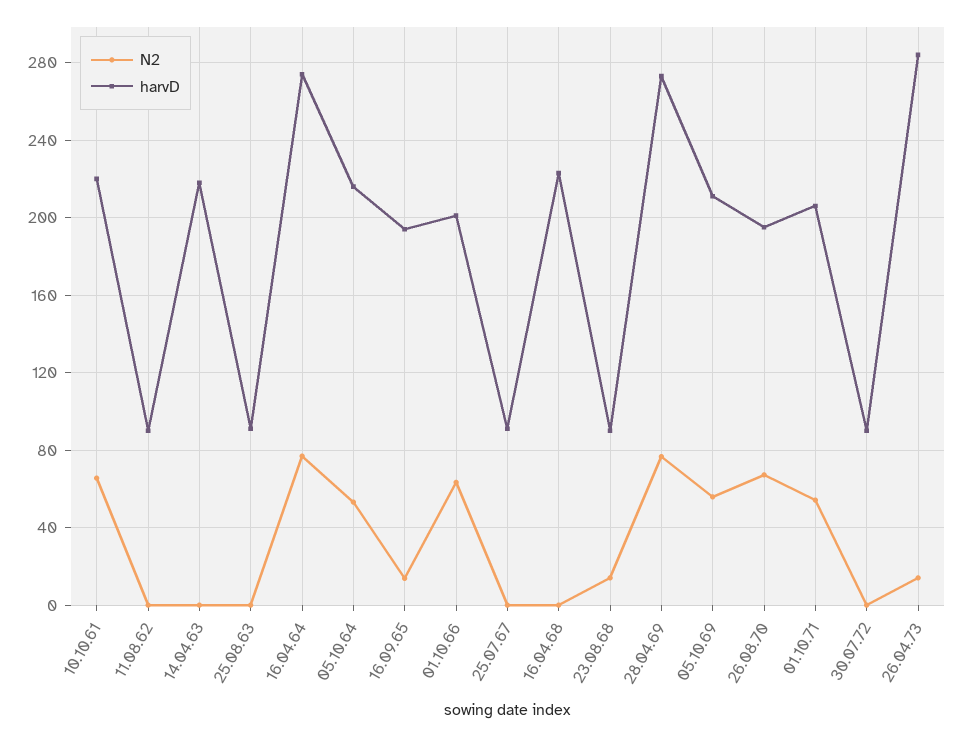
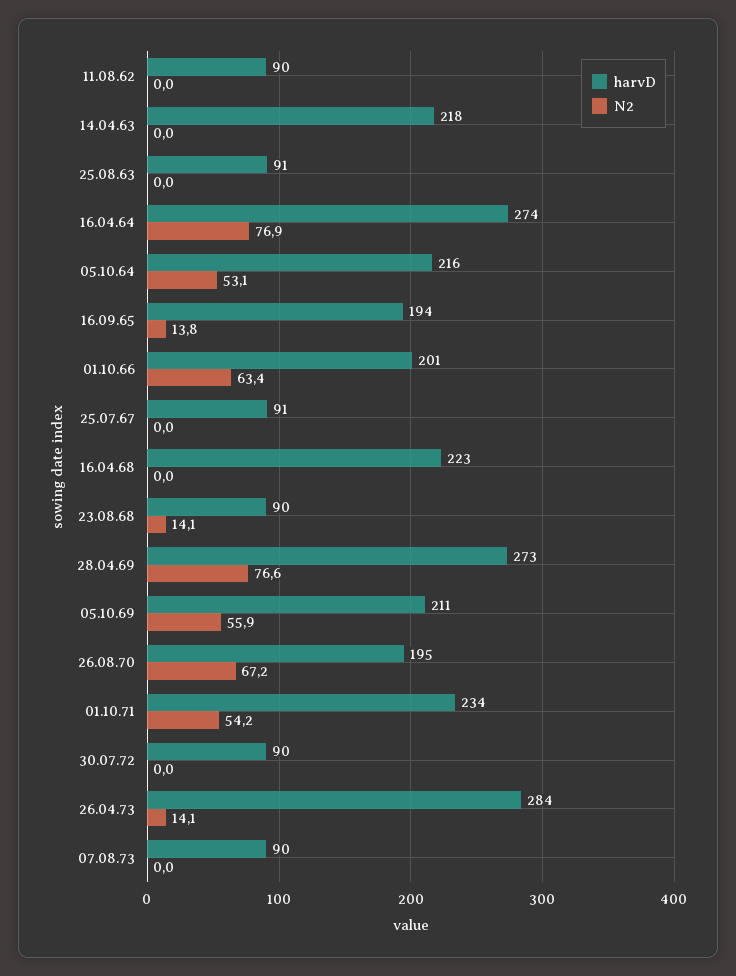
N2, 10.10.61: 65 -> none
harvD, 10.10.61: 220 -> none
harvD, 01.10.71: 205 -> 234
harvD, 07.08.73: none -> 90
N2, 07.08.73: none -> 0

